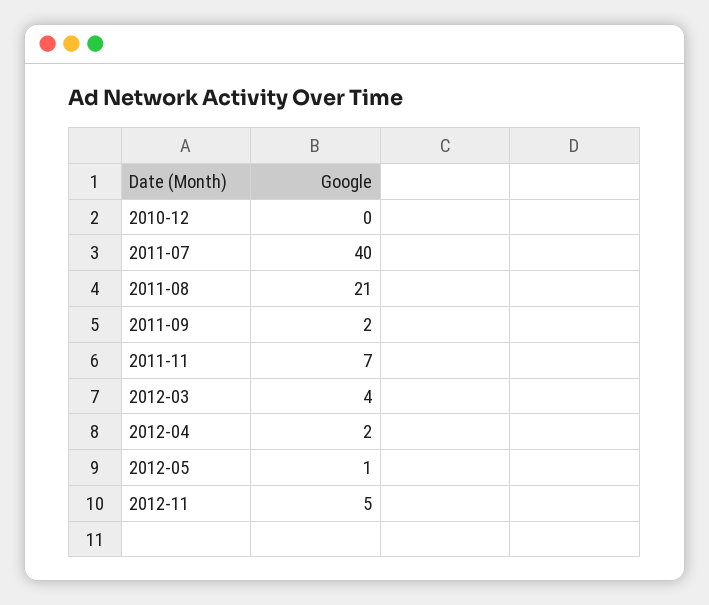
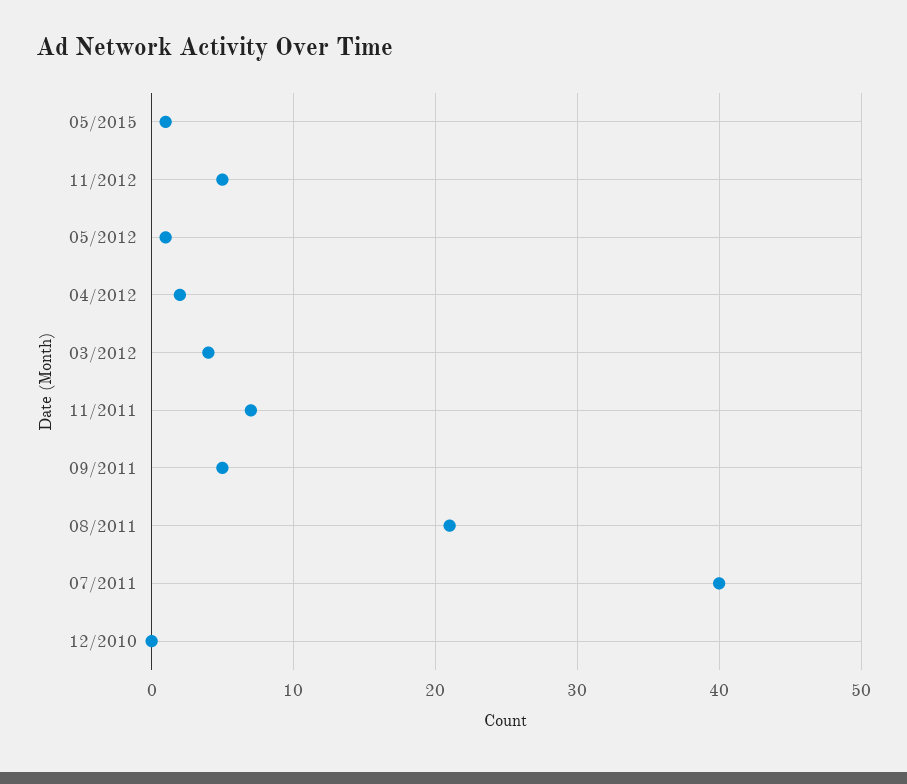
2011-09: 2 -> 5
05/2015: none -> 1

